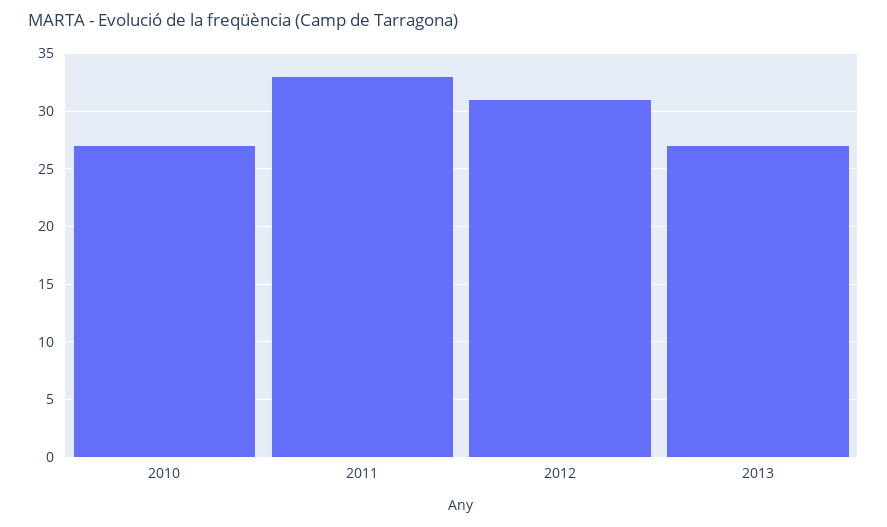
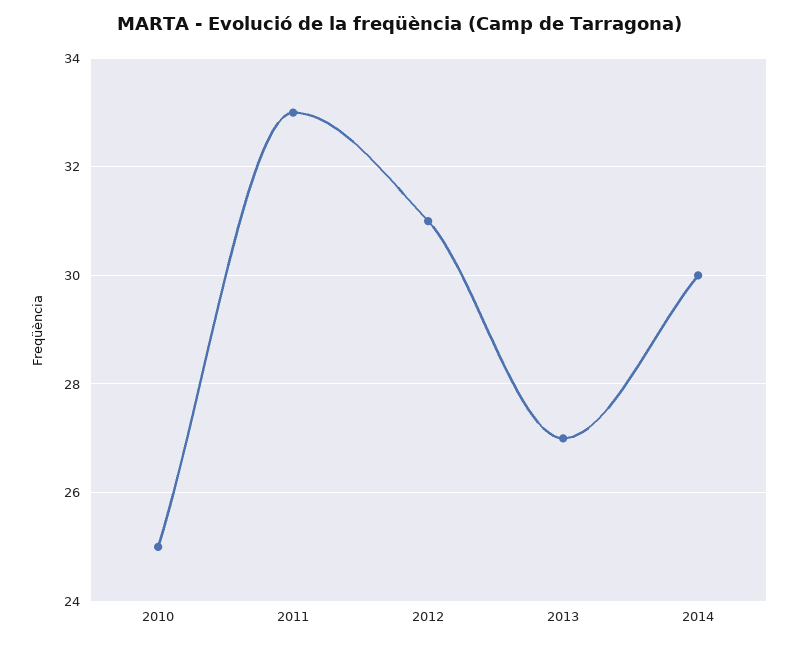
2010: 27 -> 25
2014: none -> 30

